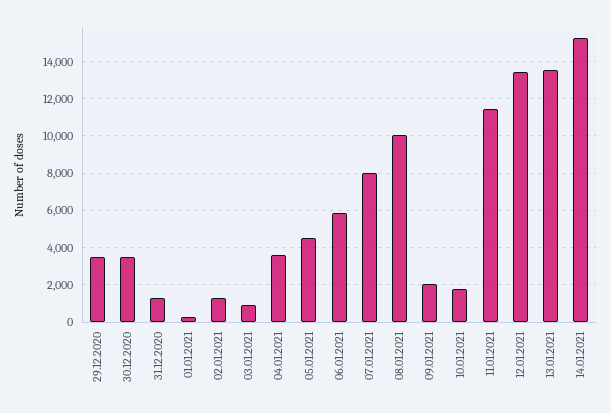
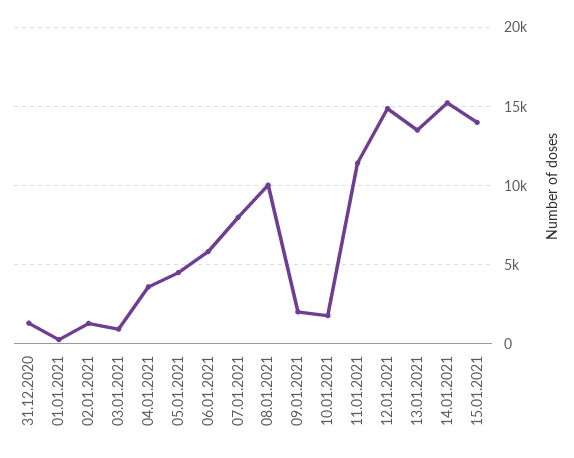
29.12.2020: 3500 -> none
30.12.2020: 3500 -> none
12.01.2021: 13500 -> 15000
15.01.2021: none -> 14000

